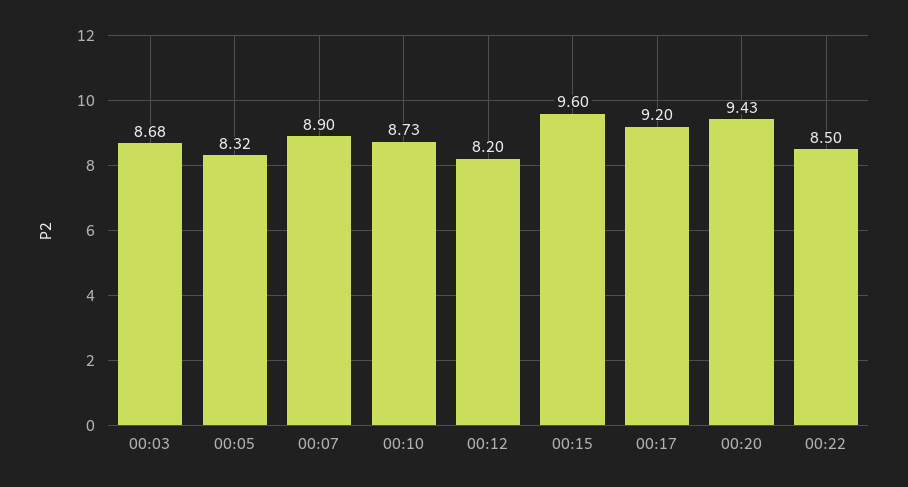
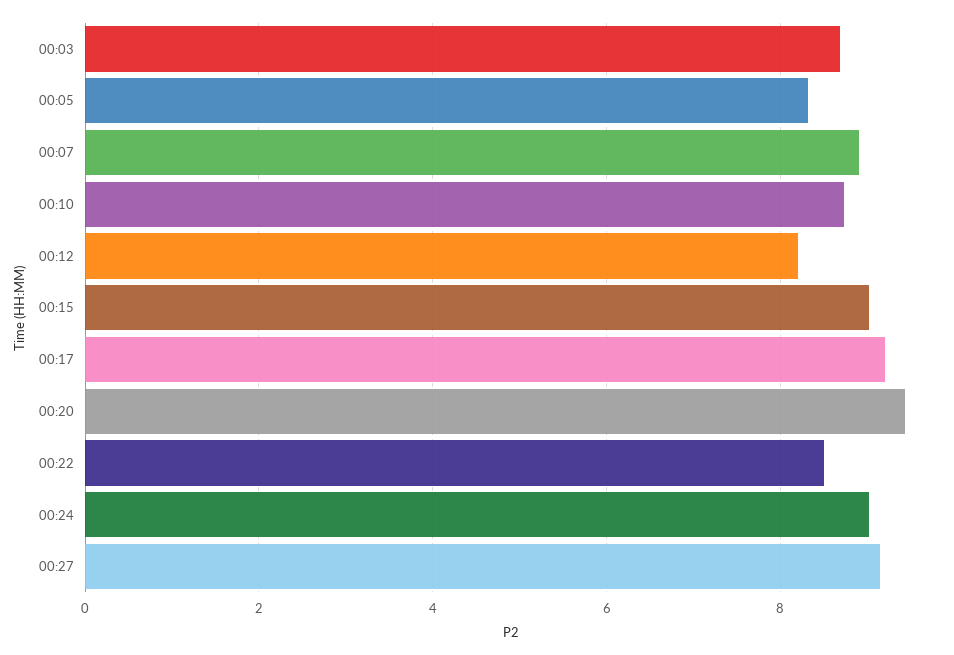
00:15: 9.6 -> 9
00:24: none -> 9
00:27: none -> 9.2

